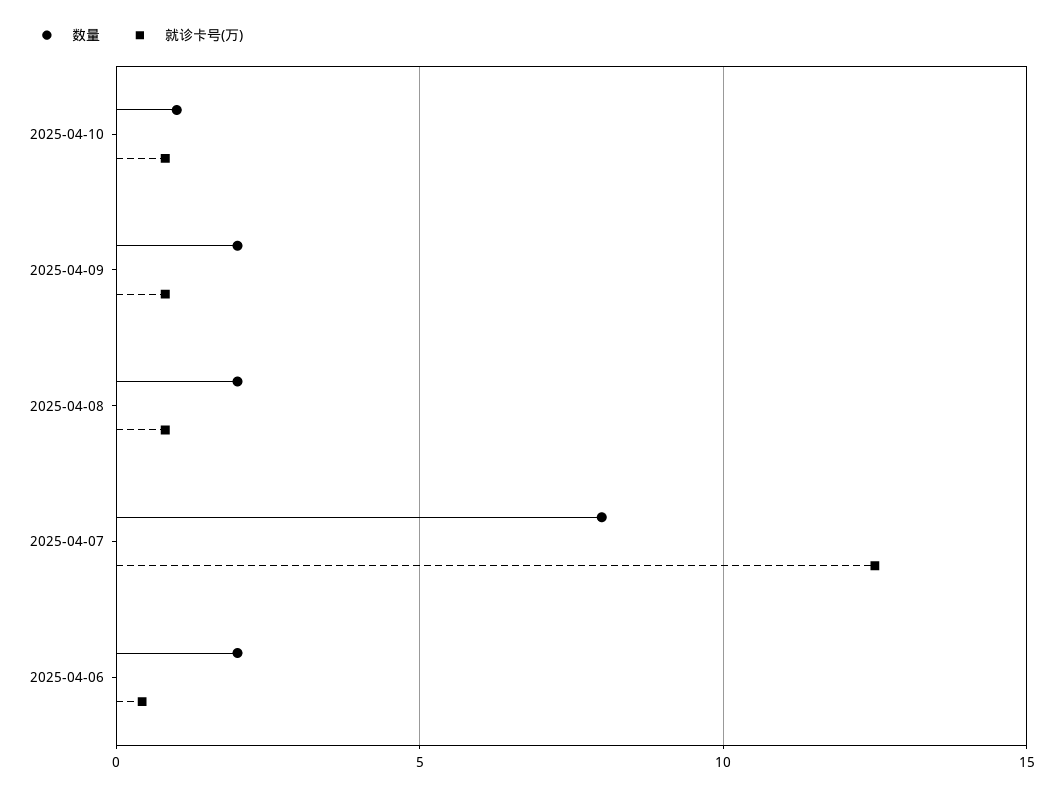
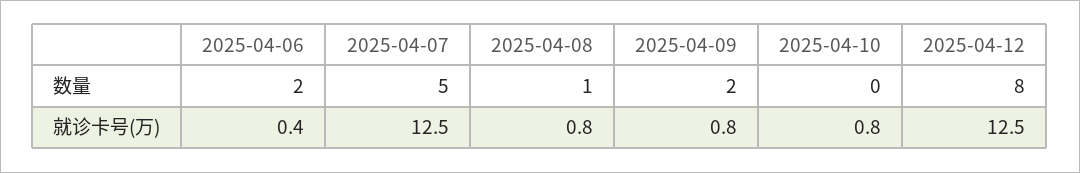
数量, 2025-04-10: 1 -> 0
数量, 2025-04-08: 2 -> 1
数量, 2025-04-07: 8 -> 5
数量, 2025-04-12: none -> 8
就诊卡号(万), 2025-04-12: none -> 12.5

